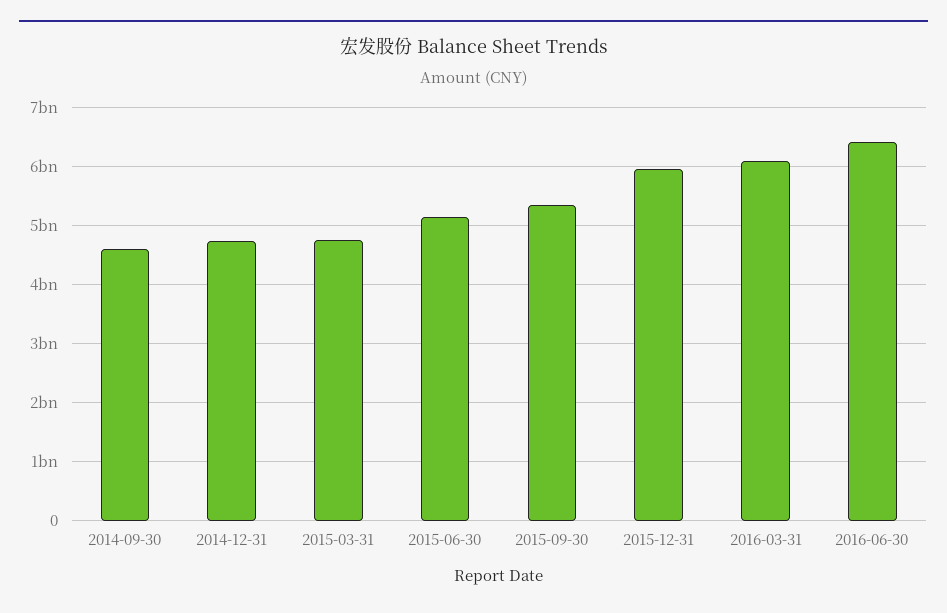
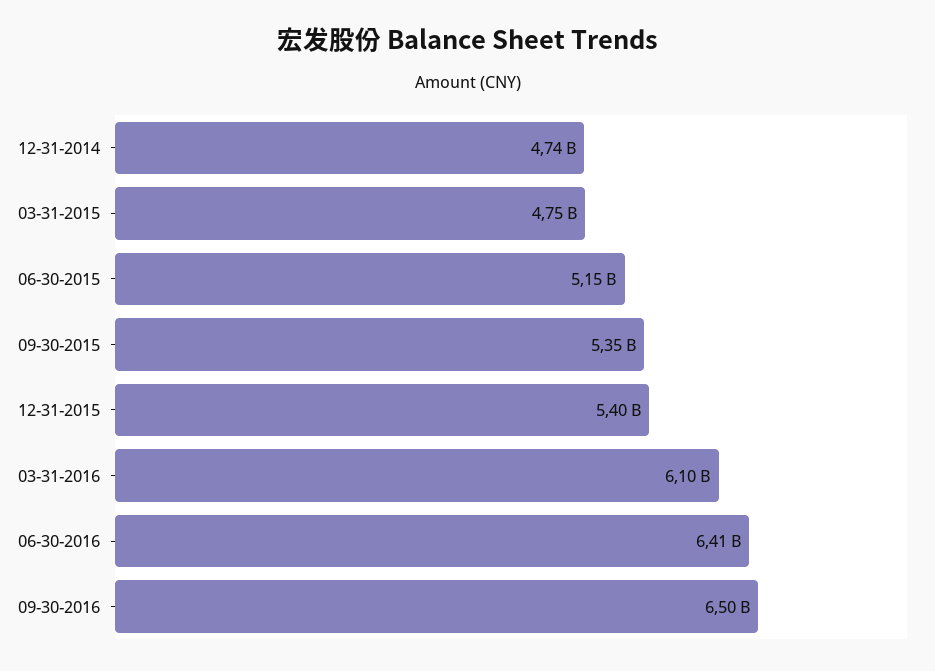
2014-09-30: 4600000000 -> none
2015-12-31: 6000000000 -> 5400000000
09-30-2016: none -> 6500000000

